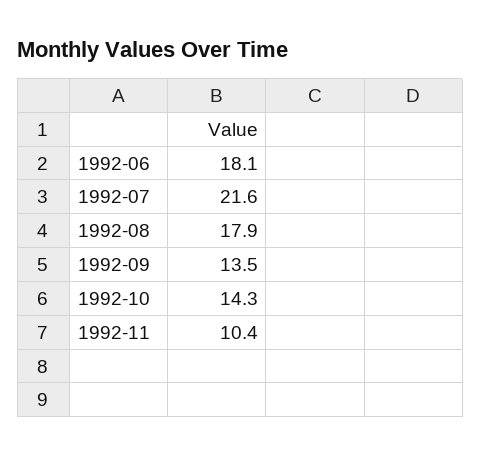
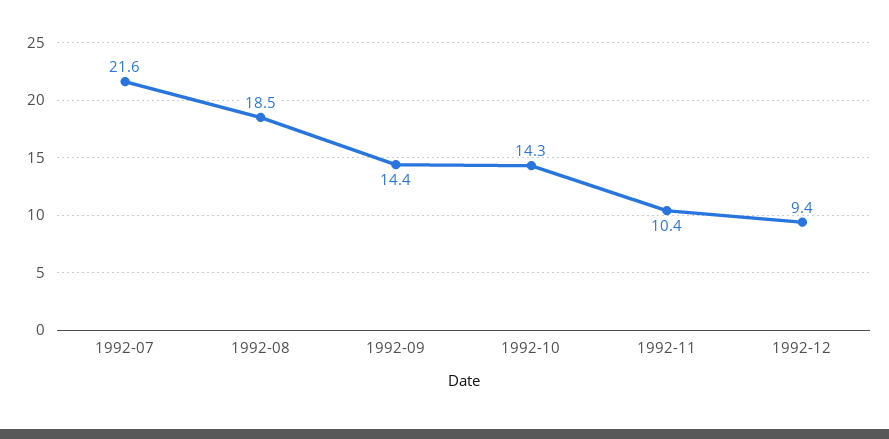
1992-06: 18.1 -> none
1992-08: 17.9 -> 18.5
1992-09: 13.5 -> 14.4
1992-12: none -> 9.4

